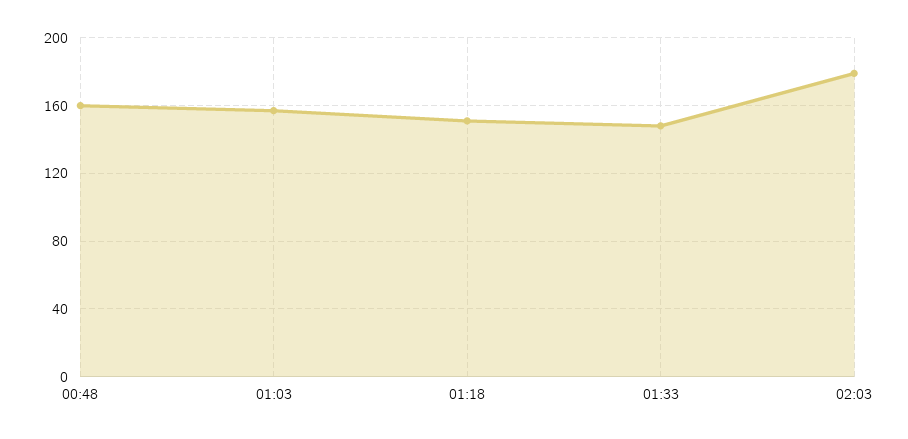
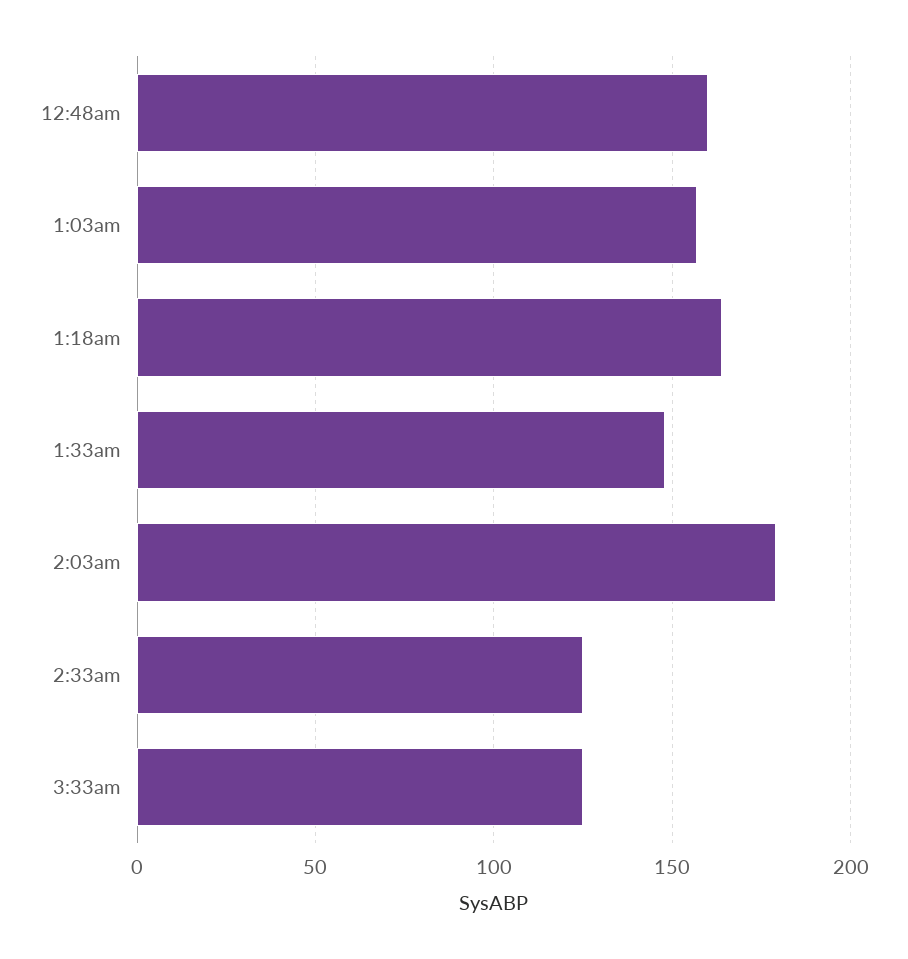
01:18: 150 -> 165
2:33am: none -> 125
3:33am: none -> 125

